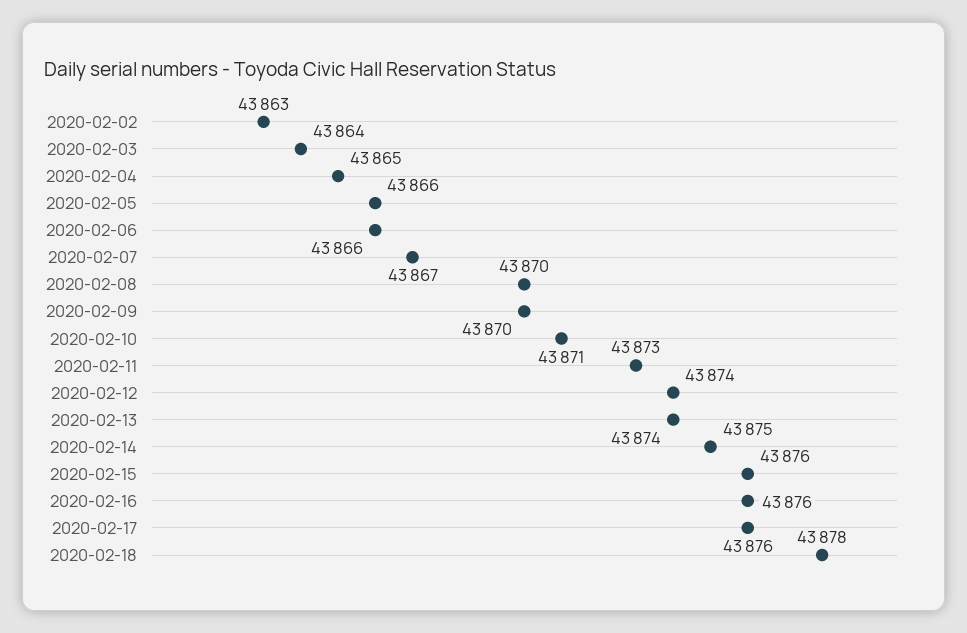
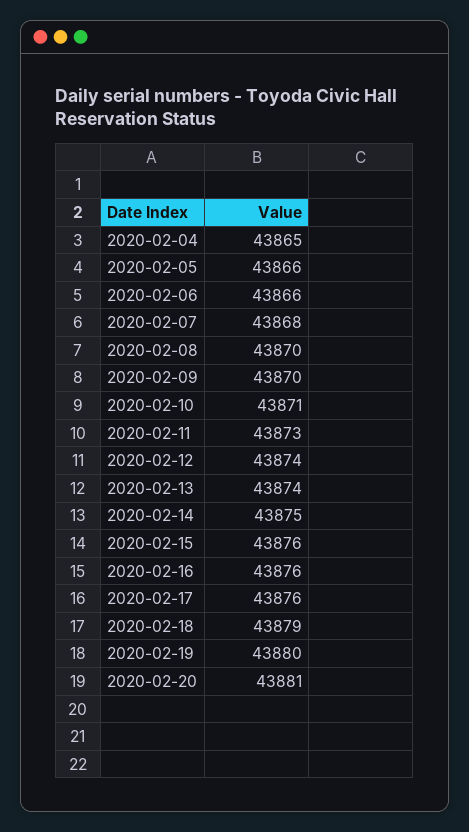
2020-02-02: 43863 -> none
2020-02-03: 43864 -> none
2020-02-07: 43867 -> 43868
2020-02-18: 43878 -> 43879
2020-02-19: none -> 43880
2020-02-20: none -> 43881

